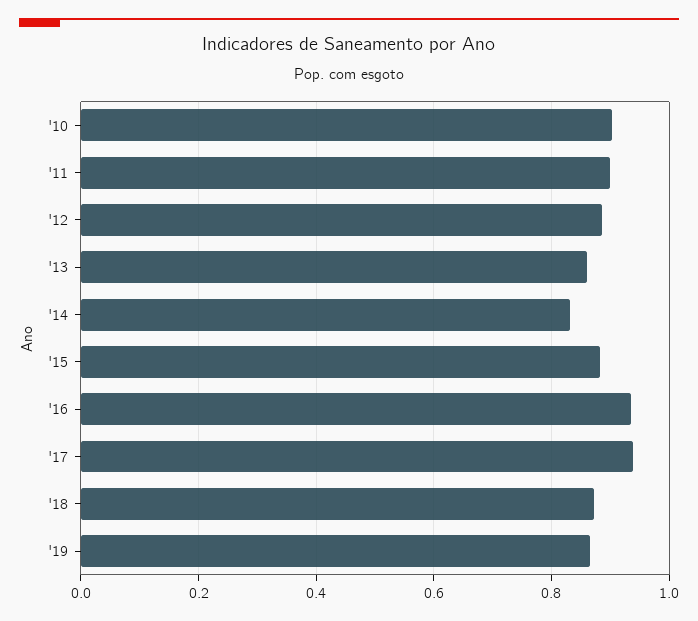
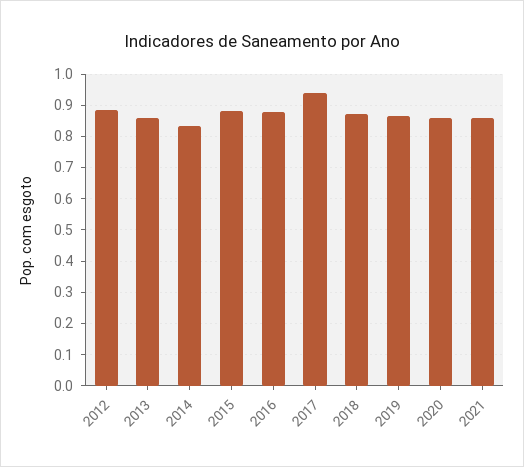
'10: 0.9 -> none
'11: 0.9 -> none
'16: 0.94 -> 0.88
2020: none -> 0.86
2021: none -> 0.86

